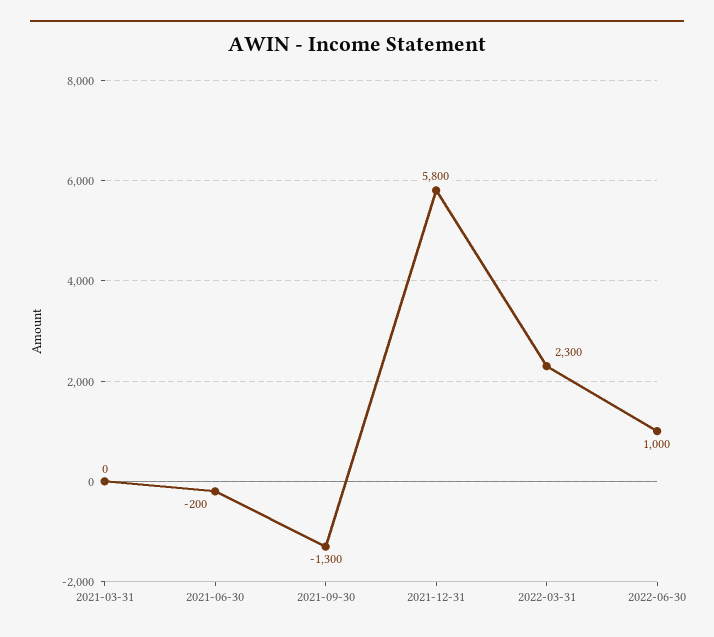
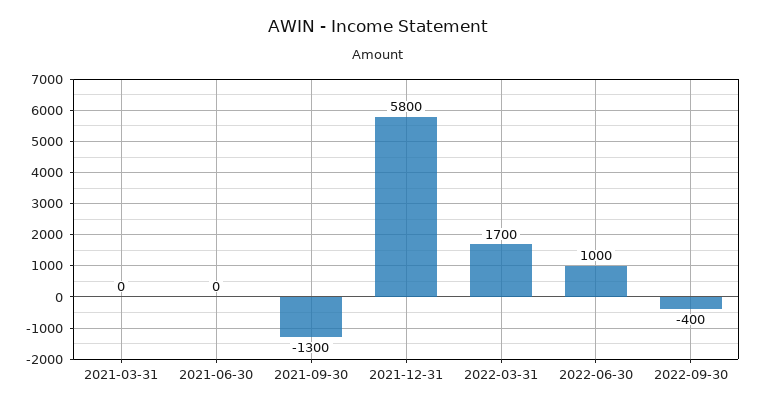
2021-06-30: -200 -> 0
2022-03-31: 2300 -> 1700
2022-09-30: none -> -400

